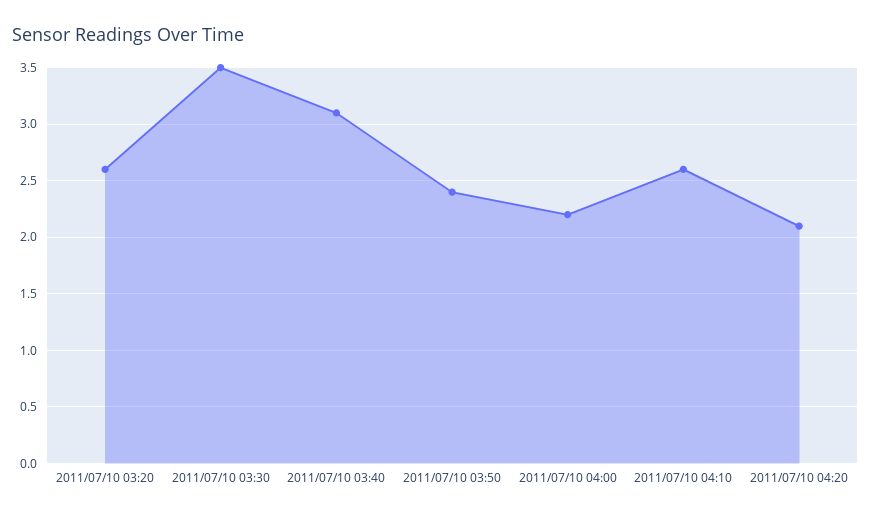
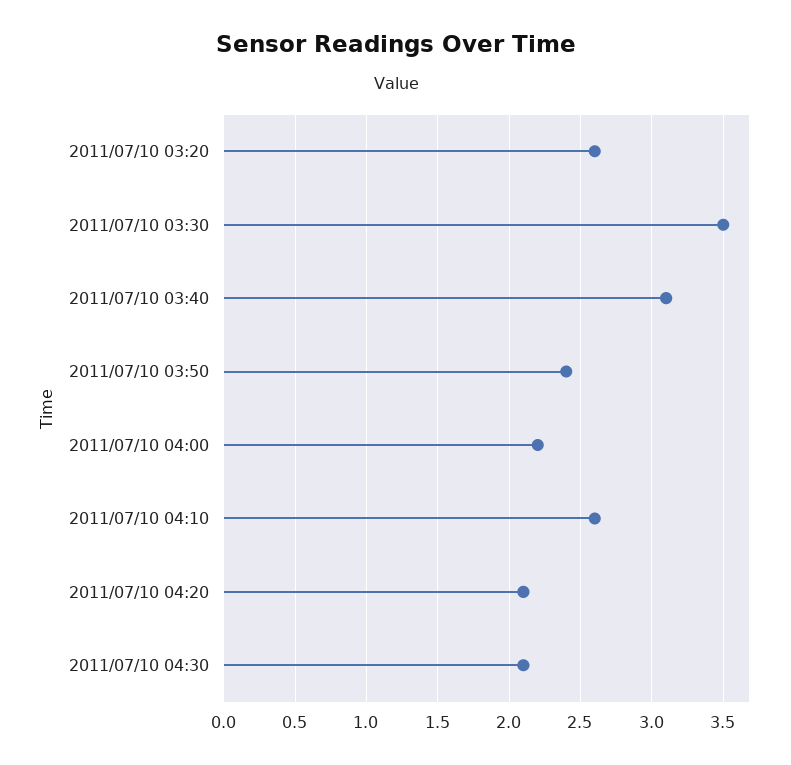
2011/07/10 04:30: none -> 2.1

